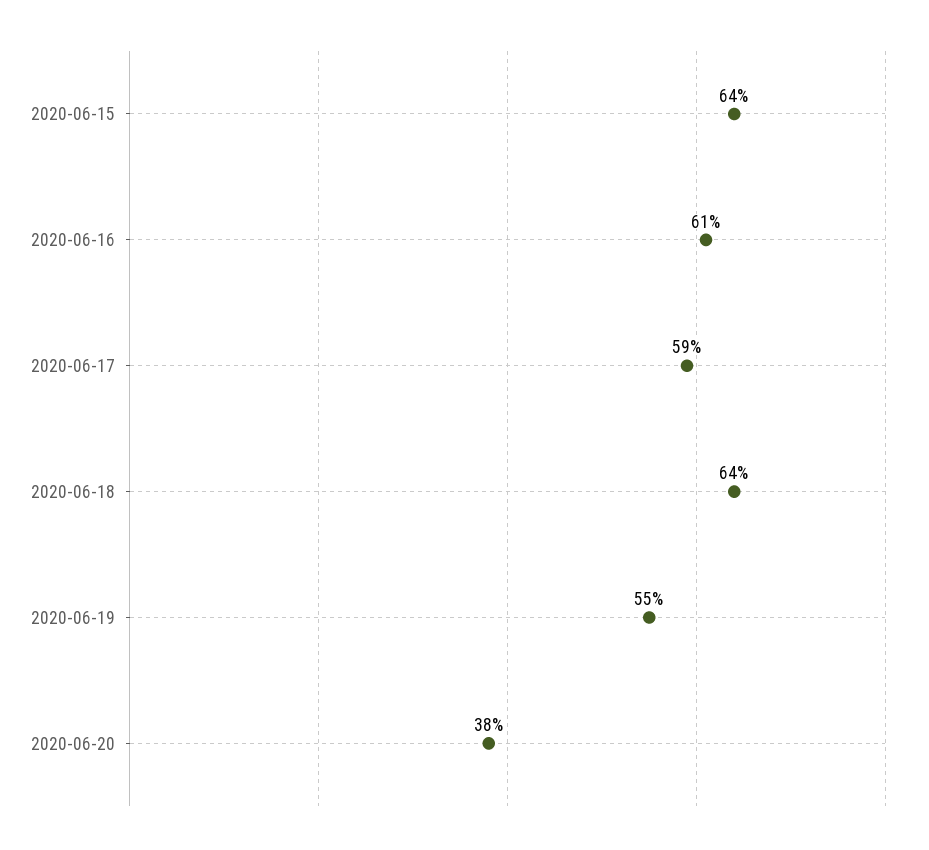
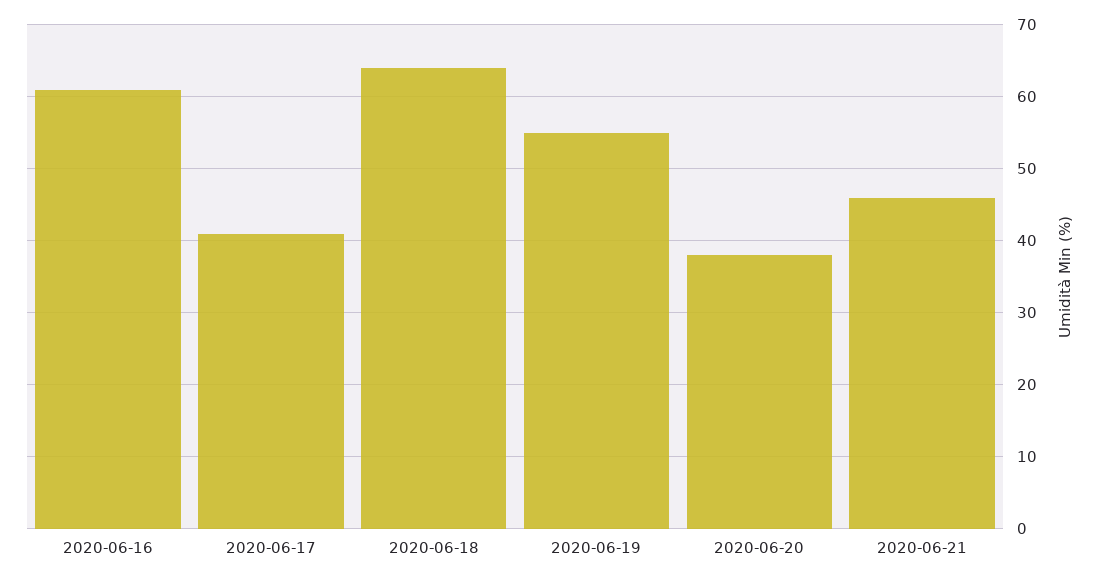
2020-06-15: 64 -> none
2020-06-17: 59 -> 41
2020-06-21: none -> 46

